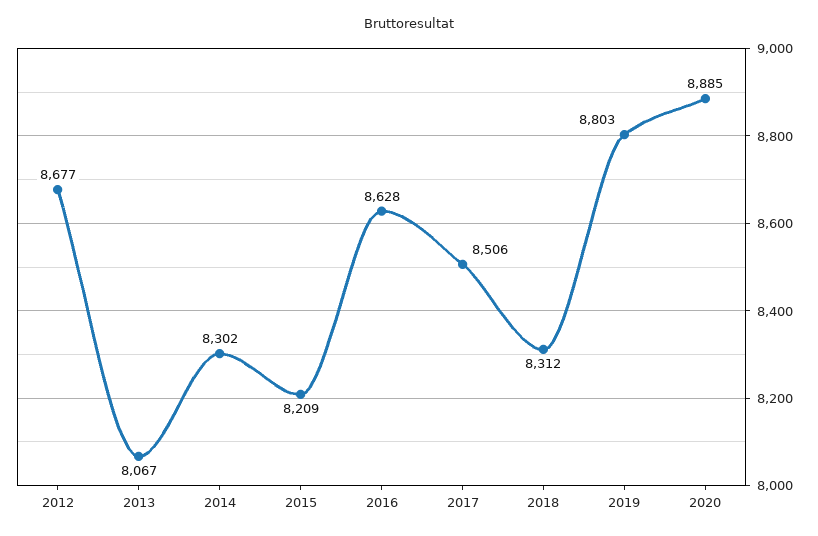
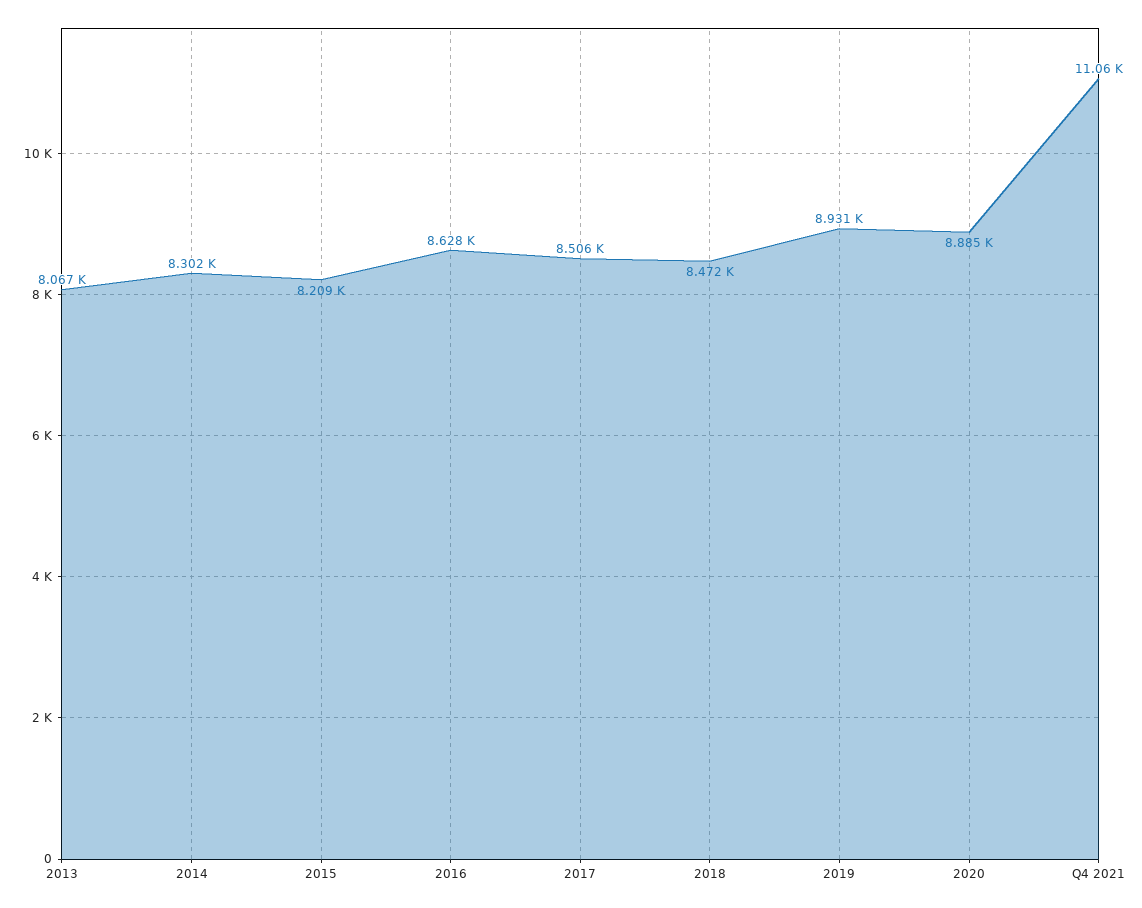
2012: 8677 -> none
2018: 8312 -> 8472
2019: 8803 -> 8931
Q4 2021: none -> 11060

